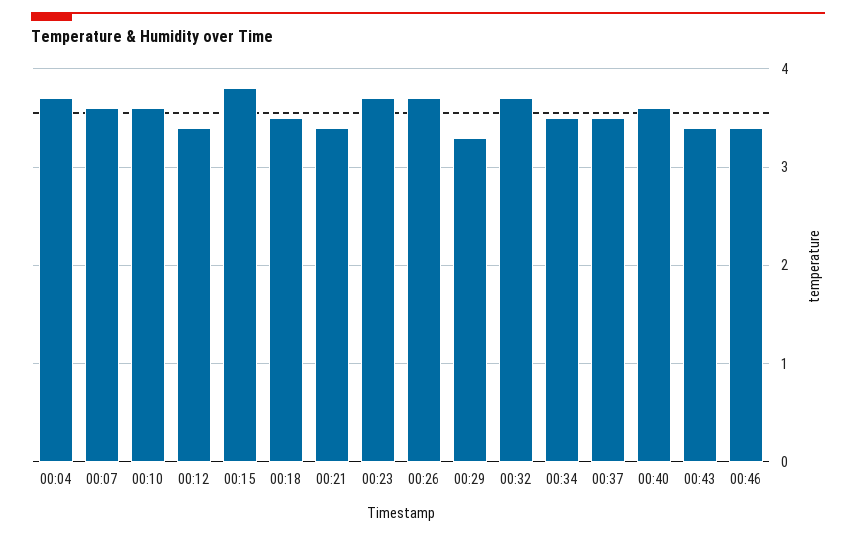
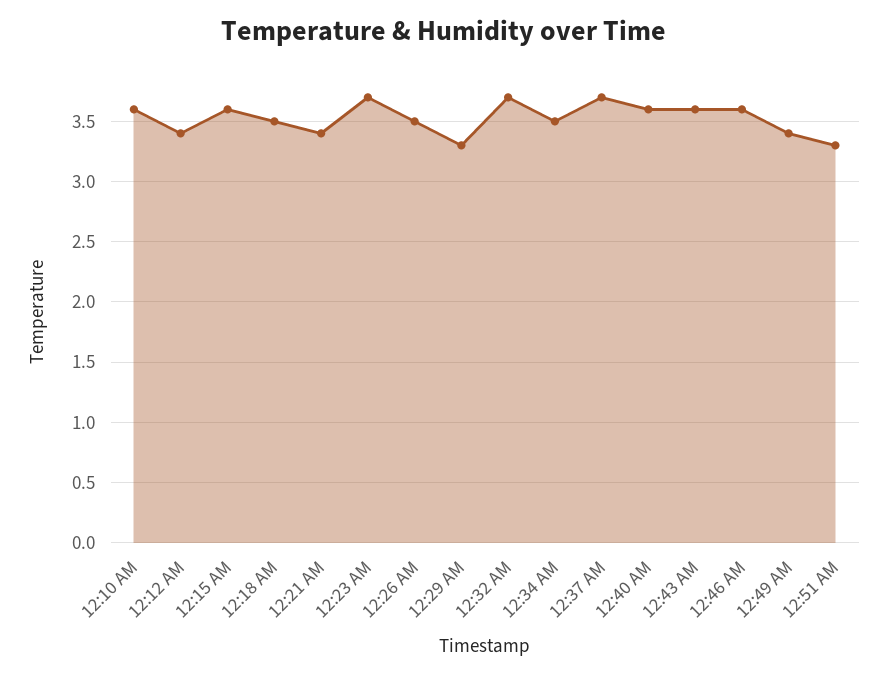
00:04: 3.7 -> none
00:07: 3.6 -> none
00:15: 3.8 -> 3.6
00:26: 3.7 -> 3.5
00:37: 3.5 -> 3.7
00:43: 3.4 -> 3.6
00:46: 3.4 -> 3.6
12:49 AM: none -> 3.4
12:51 AM: none -> 3.3

